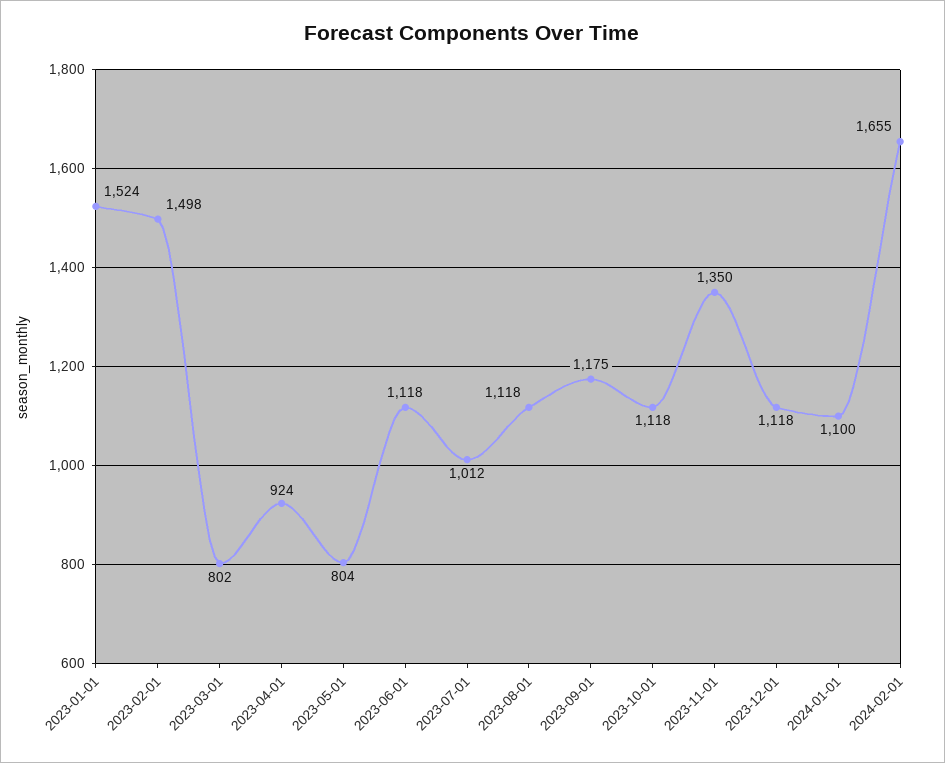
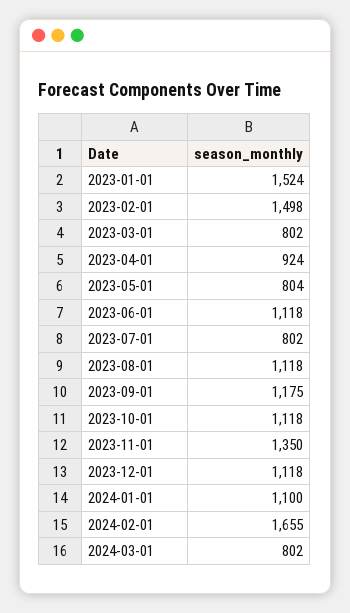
2023-07-01: 1012 -> 802
2024-03-01: none -> 802

